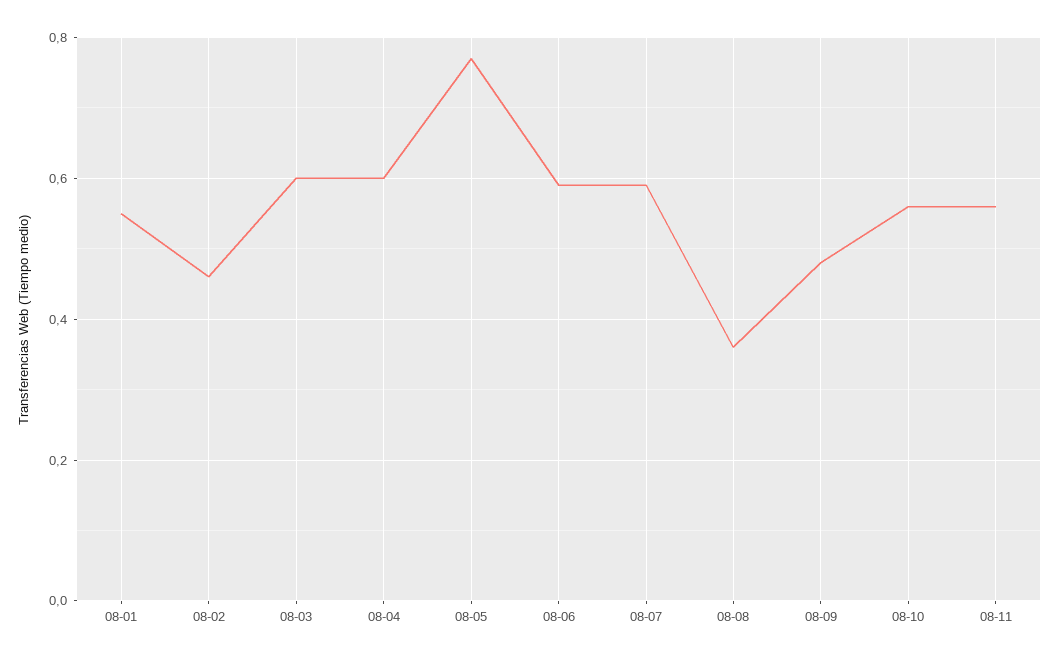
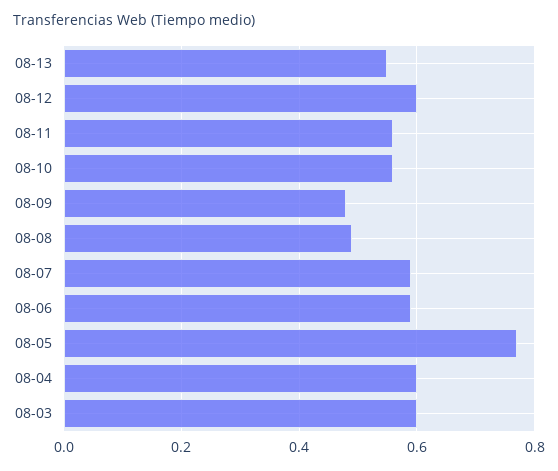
08-01: 0.55 -> none
08-02: 0.45 -> none
08-08: 0.35 -> 0.5
08-13: none -> 0.55
08-12: none -> 0.6

